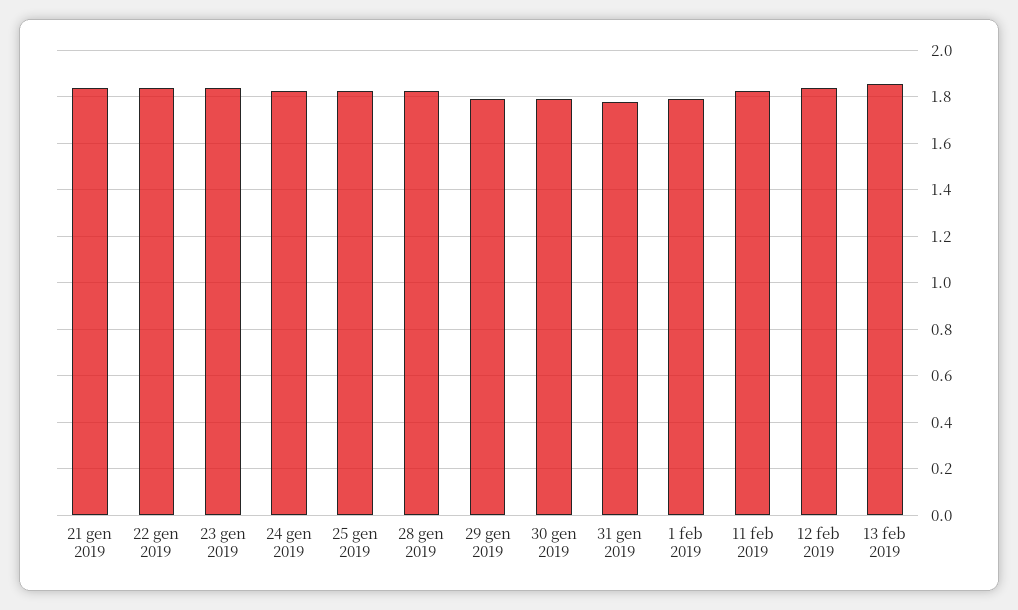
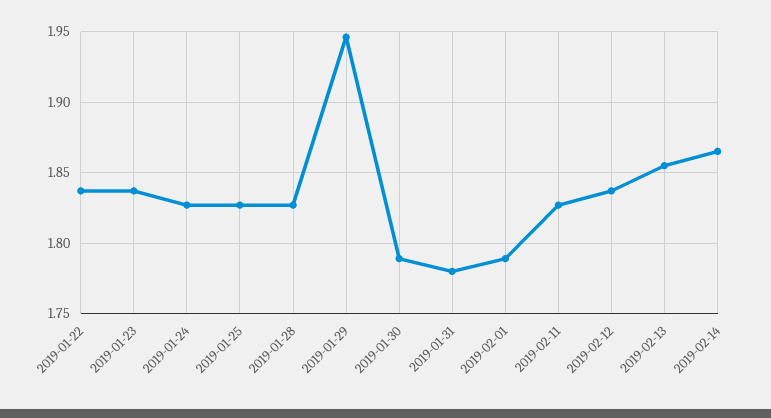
21 gen 2019: 1.85 -> none
29 gen 2019: 1.8 -> 1.945
2019-02-14: none -> 1.865

